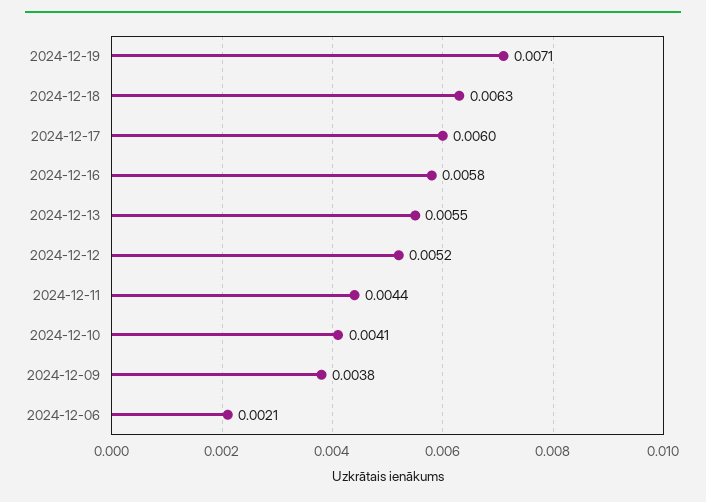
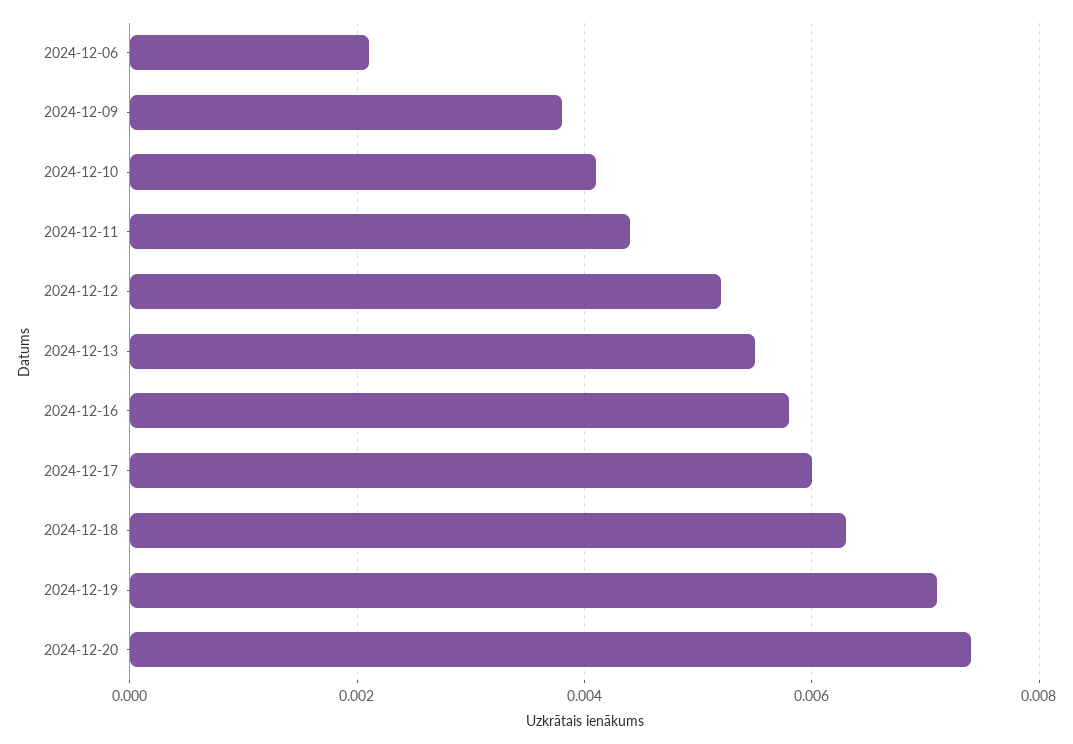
2024-12-20: none -> 0.0075

